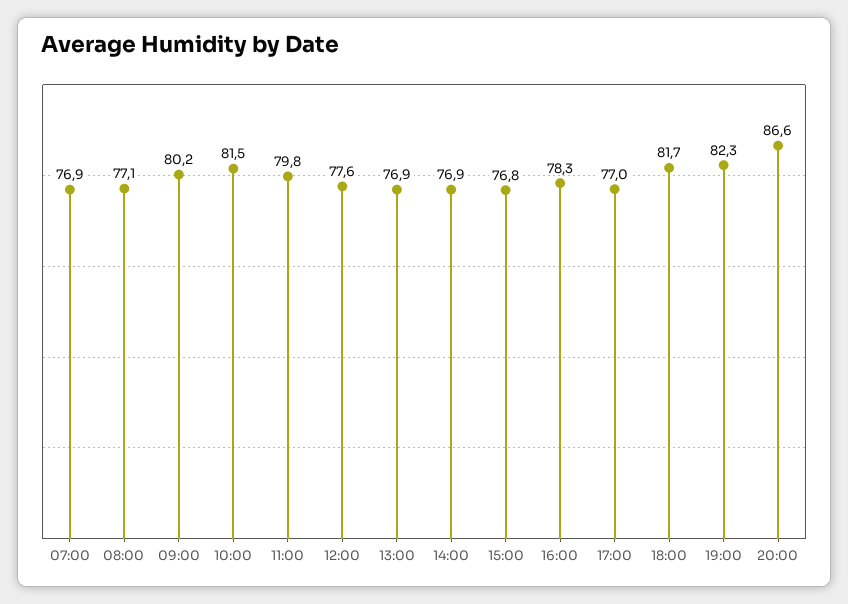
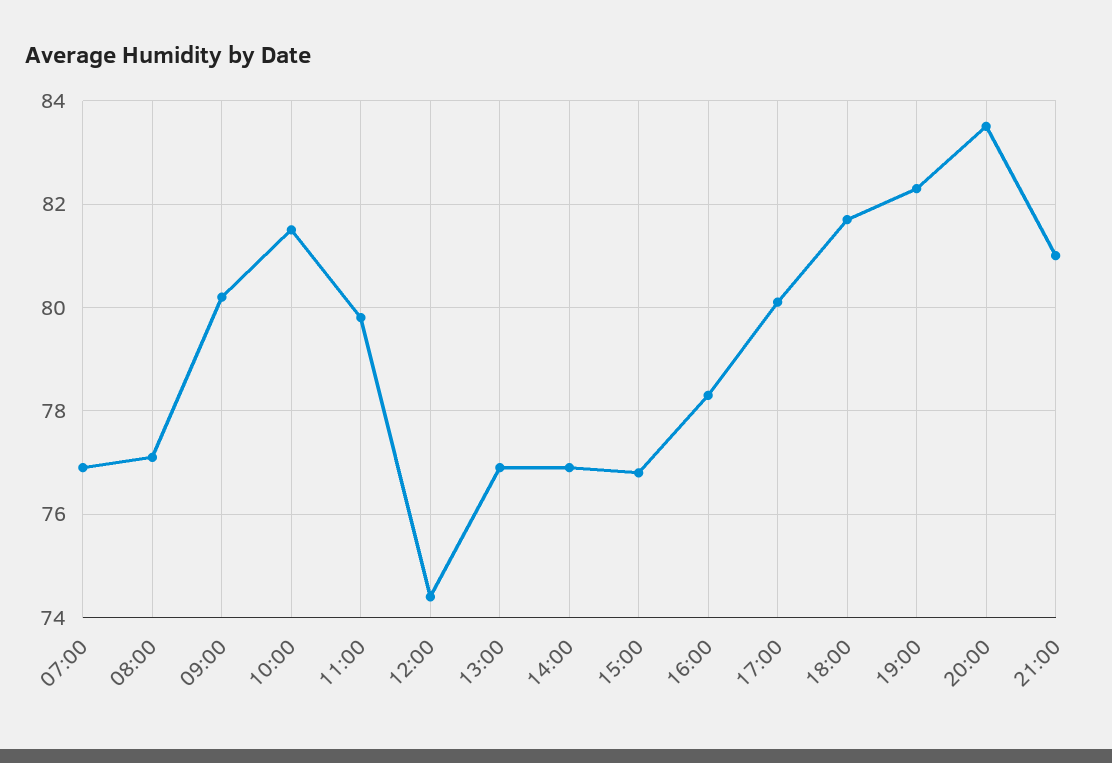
12:00: 77.6 -> 74.5
17:00: 77 -> 80
20:00: 86.6 -> 83.5
21:00: none -> 81

